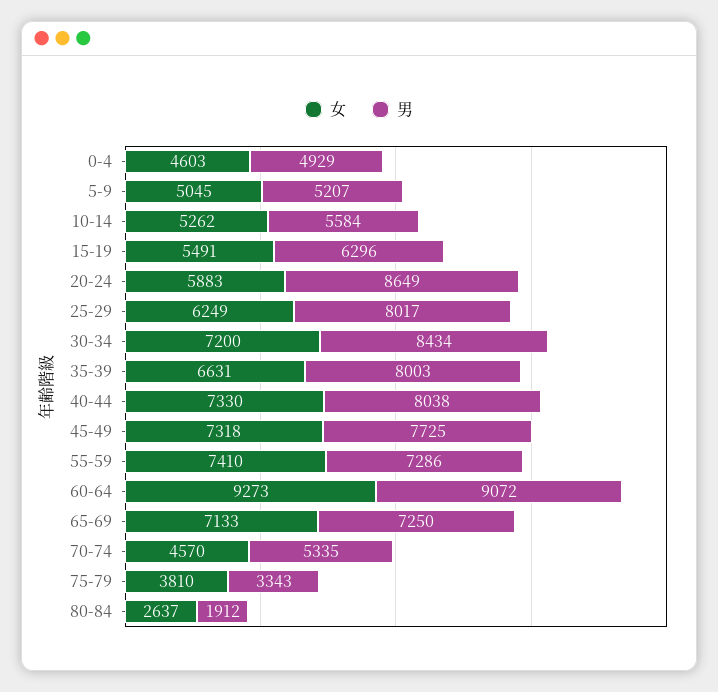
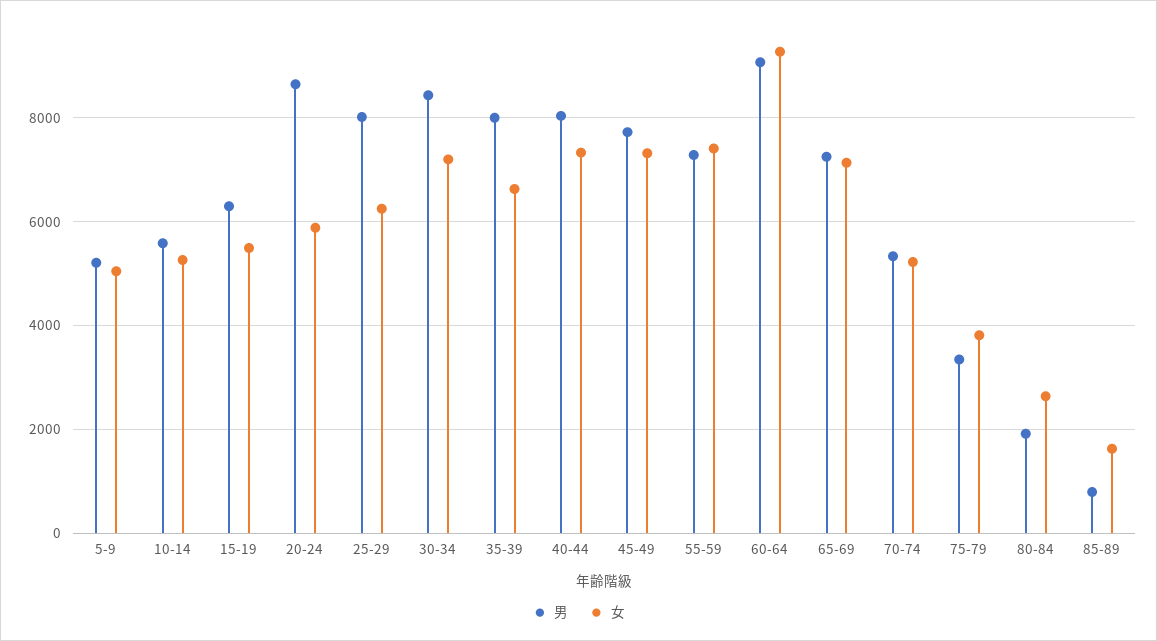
女, 0-4: 4603 -> none
男, 0-4: 4929 -> none
女, 70-74: 4570 -> 5200
男, 85-89: none -> 800
女, 85-89: none -> 1600

